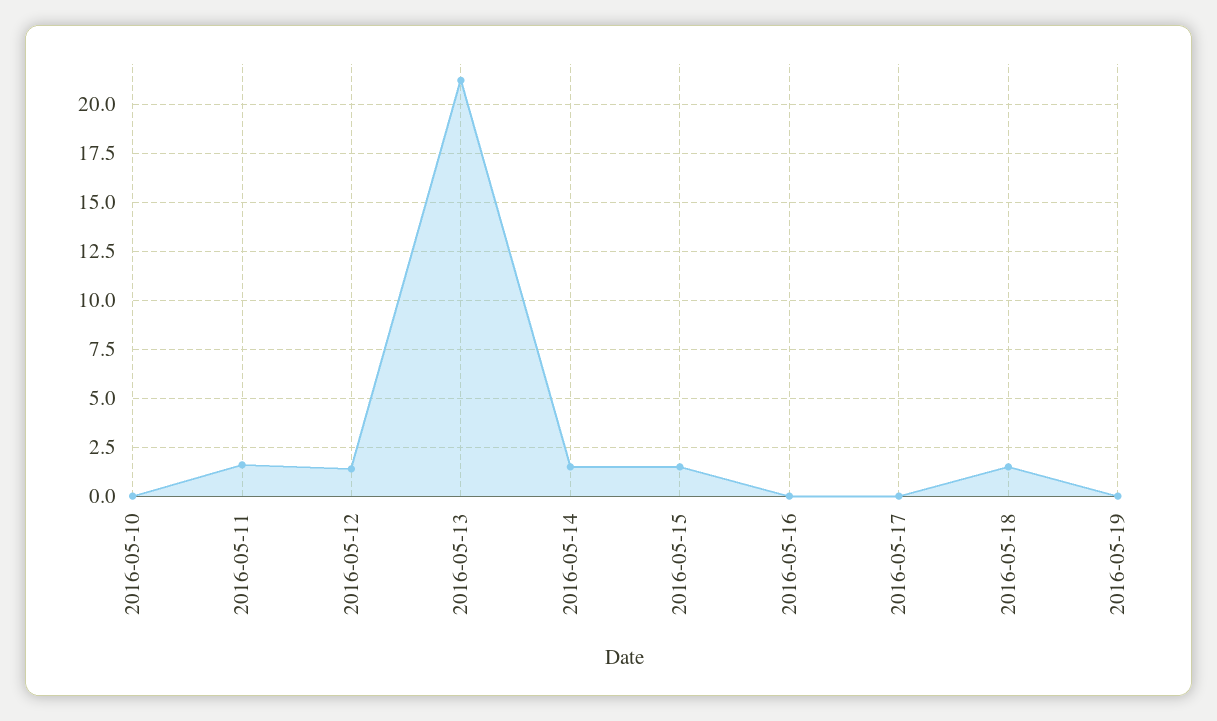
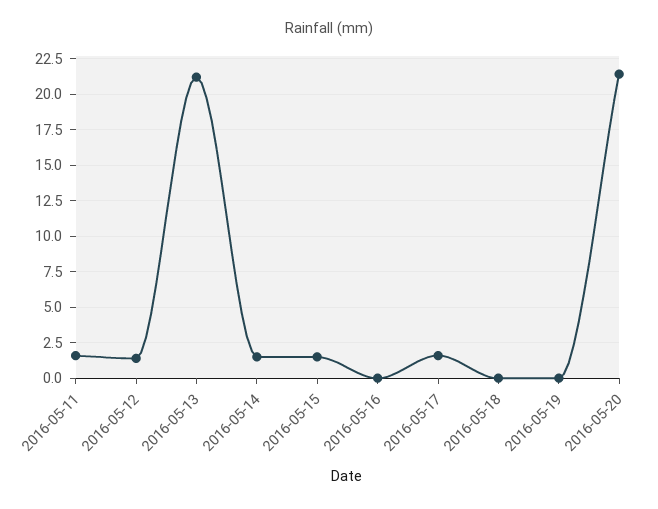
2016-05-10: 0 -> none
2016-05-17: 0 -> 1.5
2016-05-18: 1.5 -> 0
2016-05-20: none -> 21.5

